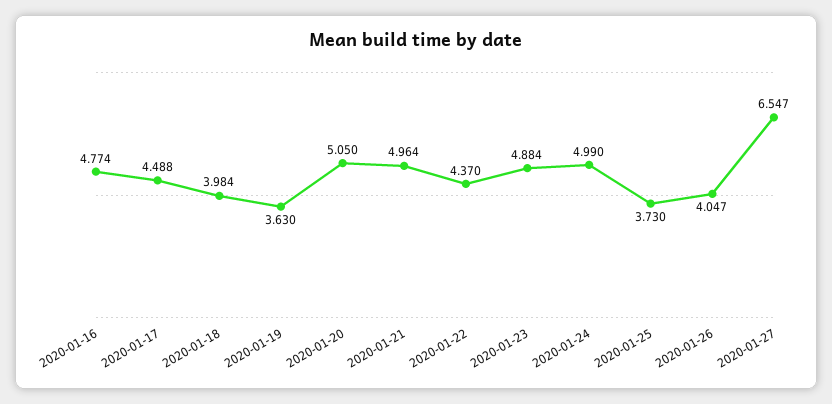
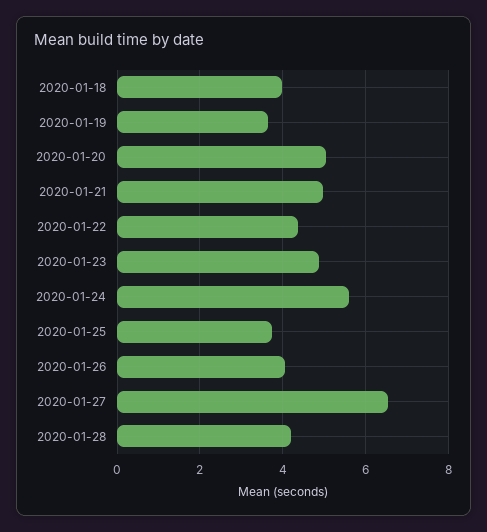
2020-01-16: 4.774 -> none
2020-01-17: 4.488 -> none
2020-01-24: 4.99 -> 5.6
2020-01-28: none -> 4.2

